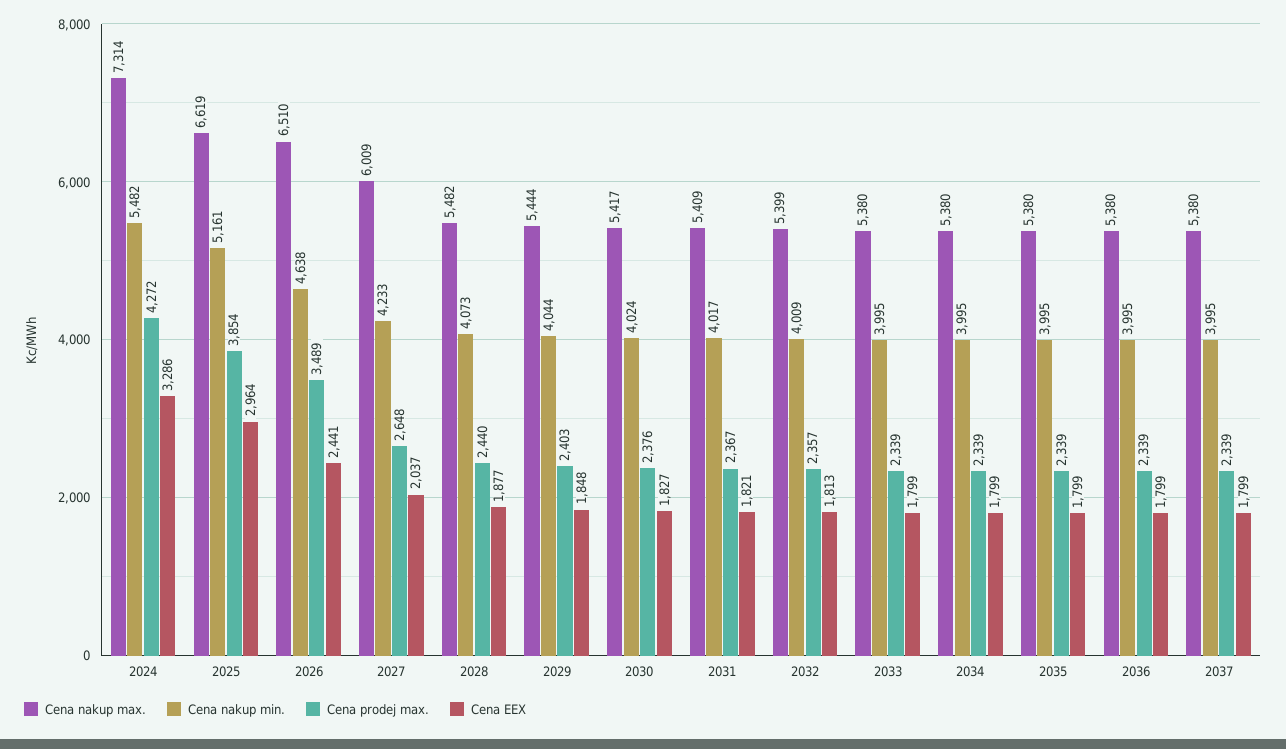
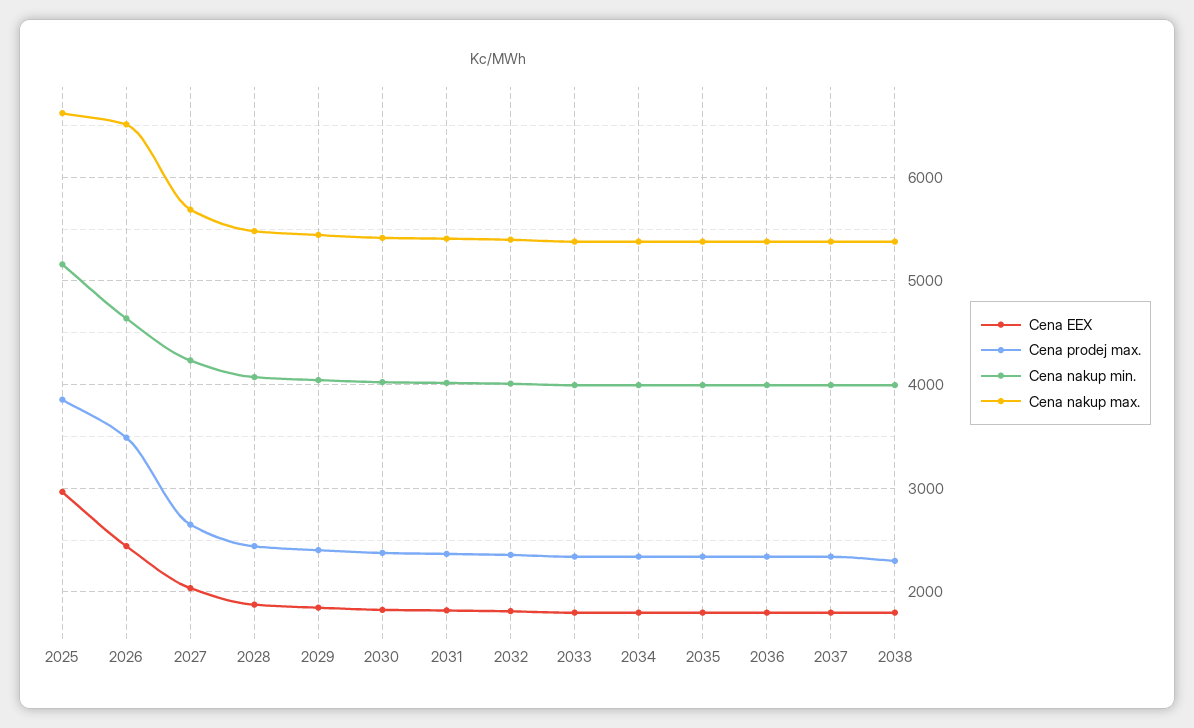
Cena nakup max., 2024: 7314 -> none
Cena nakup min., 2024: 5482 -> none
Cena prodej max., 2024: 4272 -> none
Cena EEX, 2024: 3286 -> none
Cena nakup max., 2027: 6009 -> 5700
Cena EEX, 2038: none -> 1800
Cena prodej max., 2038: none -> 2300
Cena nakup min., 2038: none -> 4000
Cena nakup max., 2038: none -> 5400

